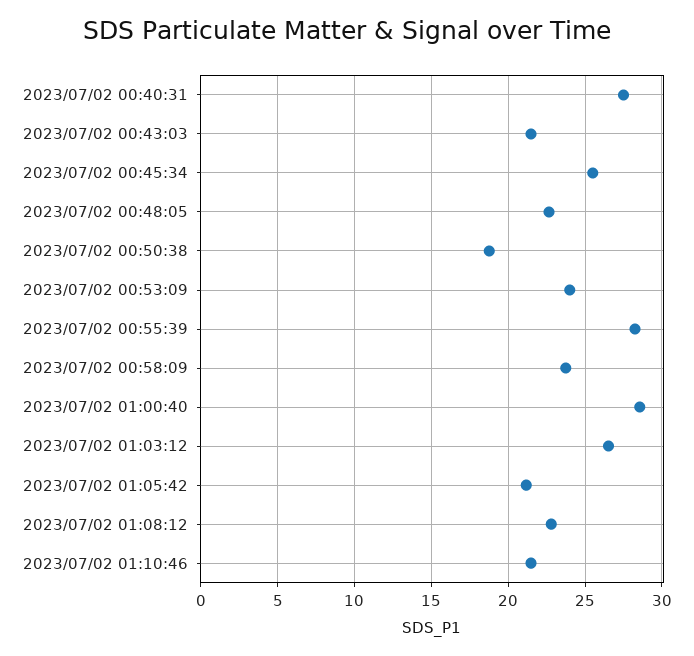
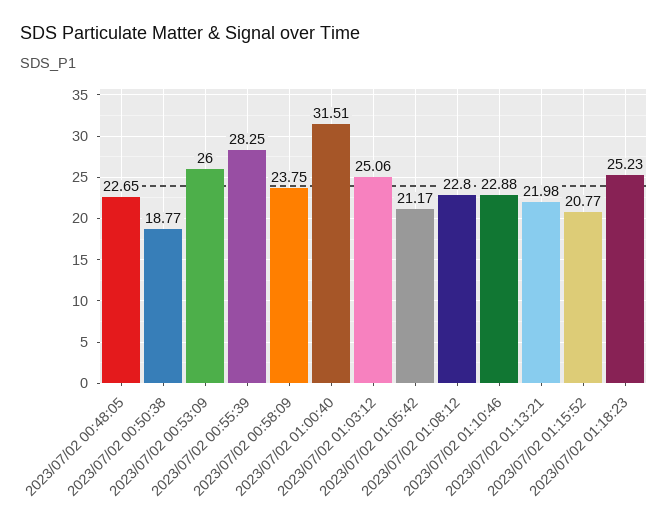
2023/07/02 00:40:31: 27.5 -> none
2023/07/02 00:43:03: 21.5 -> none
2023/07/02 00:45:34: 25.5 -> none
2023/07/02 00:53:09: 24 -> 26
2023/07/02 01:00:40: 28.5 -> 31.51
2023/07/02 01:03:12: 26.5 -> 25.06
2023/07/02 01:10:46: 21.5 -> 22.88
2023/07/02 01:13:21: none -> 21.98
2023/07/02 01:15:52: none -> 20.77
2023/07/02 01:18:23: none -> 25.23

